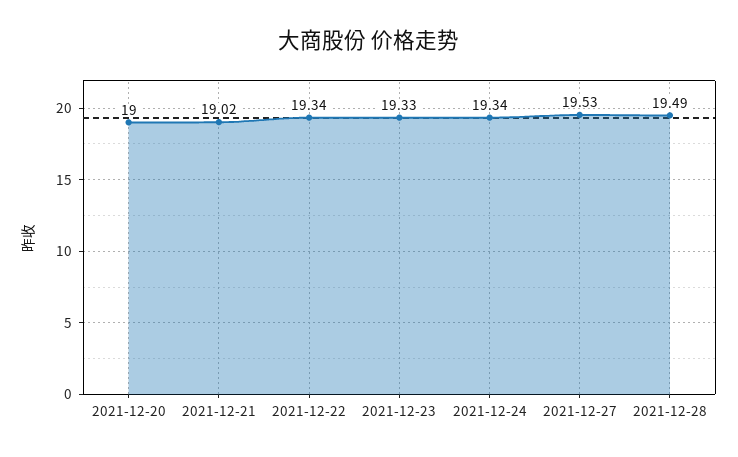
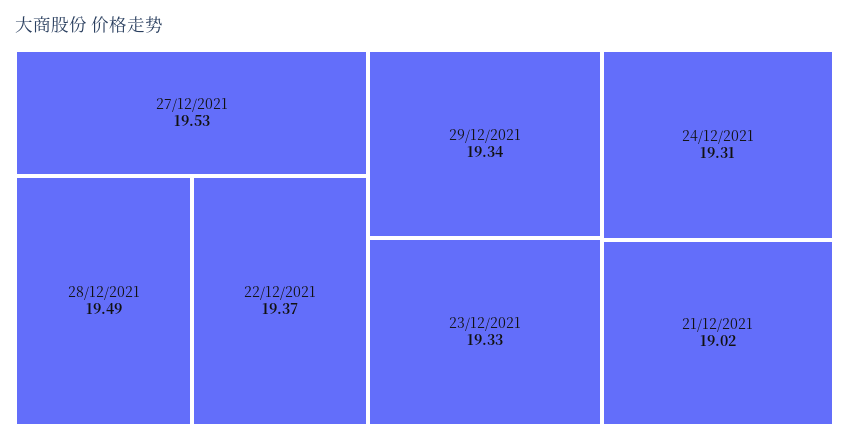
2021-12-20: 19 -> none
2021-12-22: 19.34 -> 19.37
2021-12-24: 19.34 -> 19.31
29/12/2021: none -> 19.34

